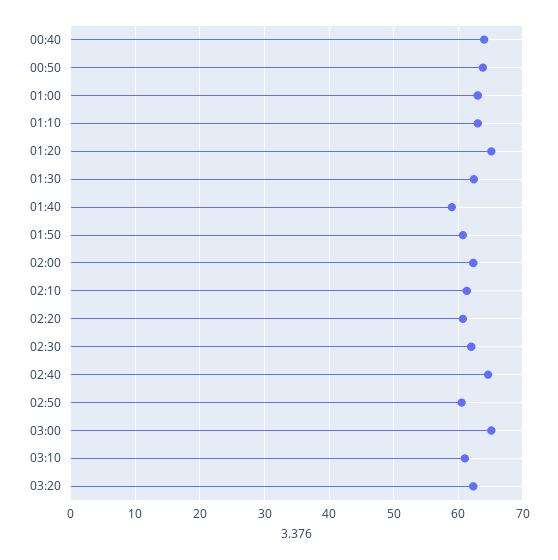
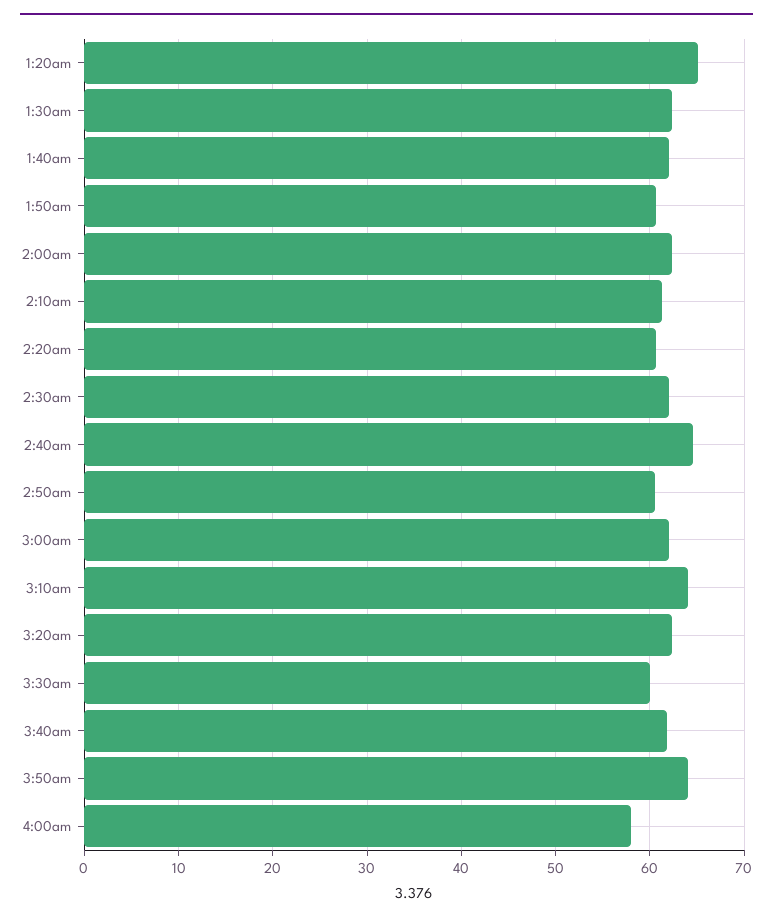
00:40: 64 -> none
00:50: 64 -> none
01:00: 63 -> none
01:10: 63 -> none
01:40: 59 -> 62
03:00: 65 -> 62
03:10: 61 -> 64
3:30am: none -> 60
3:40am: none -> 62
3:50am: none -> 64
4:00am: none -> 58

